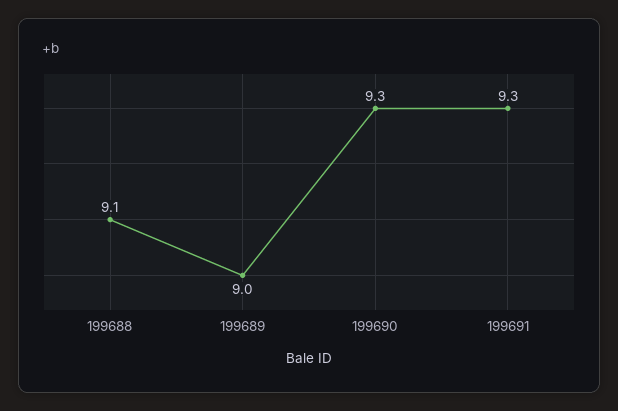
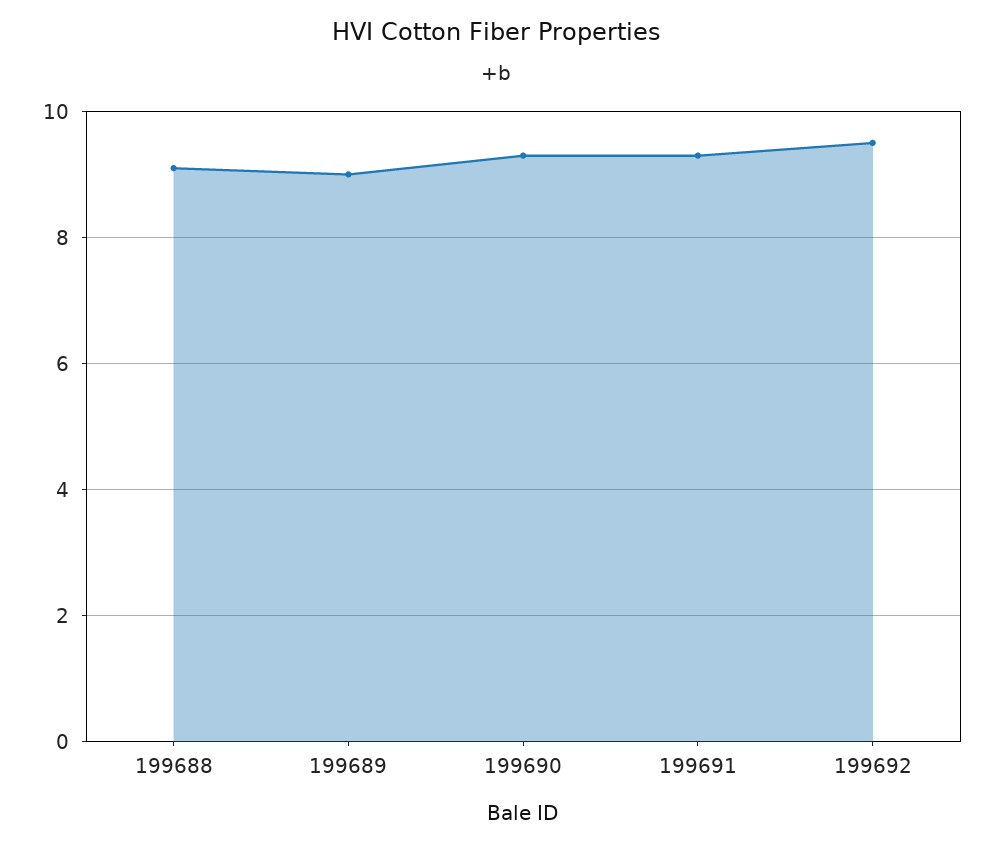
199692: none -> 9.5

